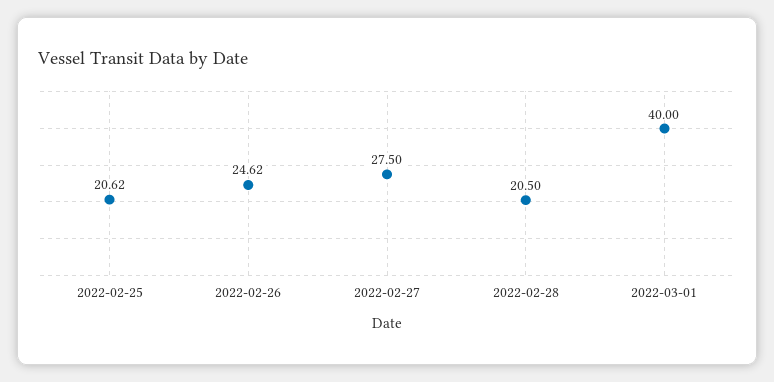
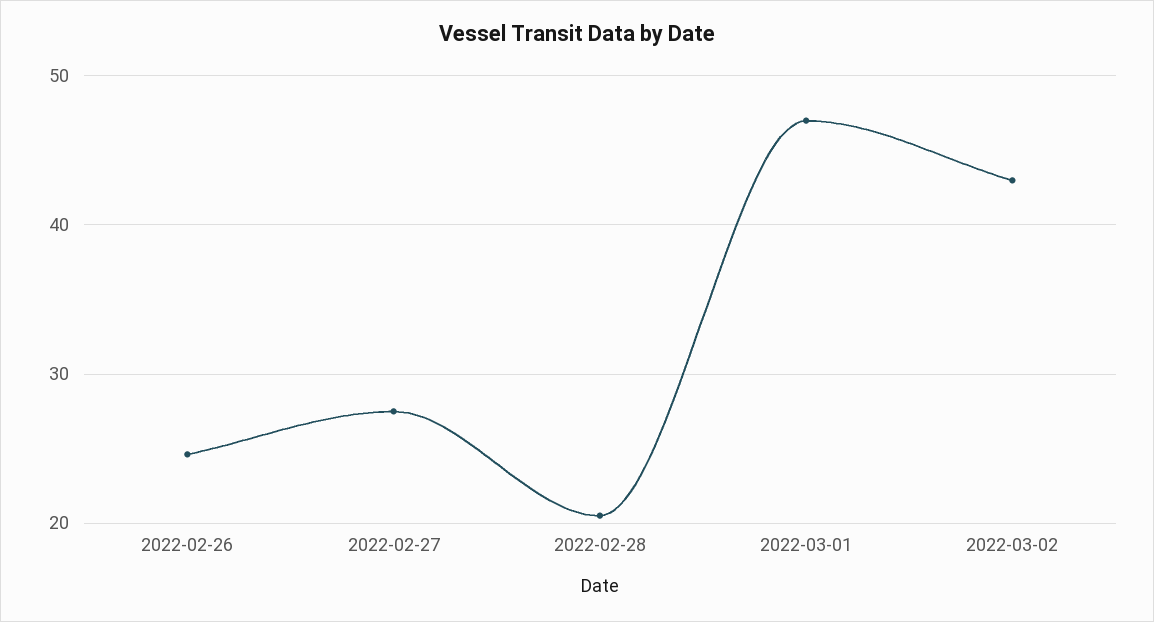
2022-02-25: 20.62 -> none
2022-03-01: 40 -> 47
2022-03-02: none -> 43

